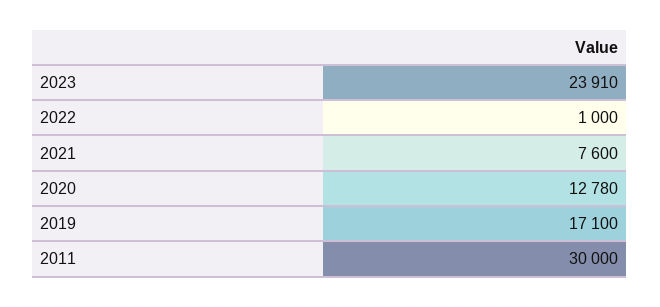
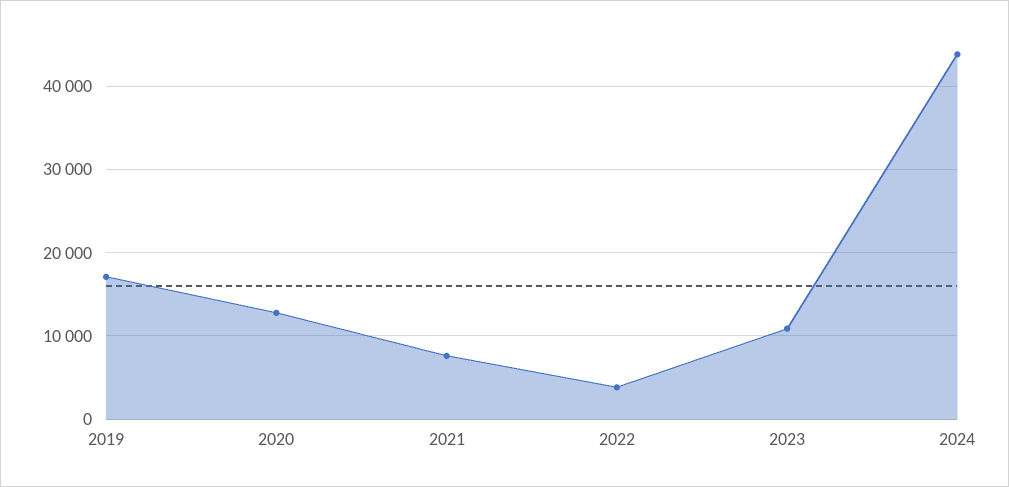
2023: 23910 -> 11000
2022: 1000 -> 4000
2011: 30000 -> none
2024: none -> 44000

